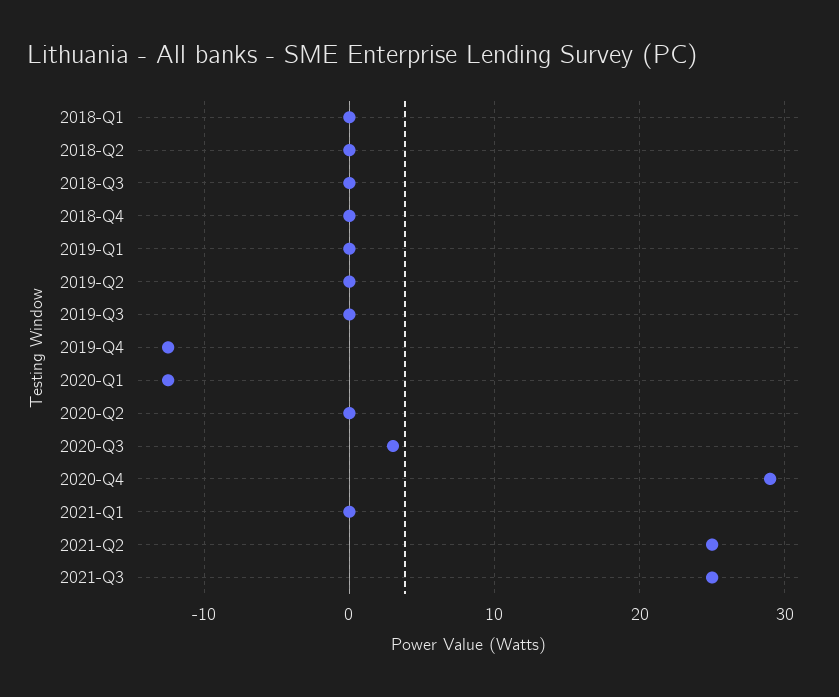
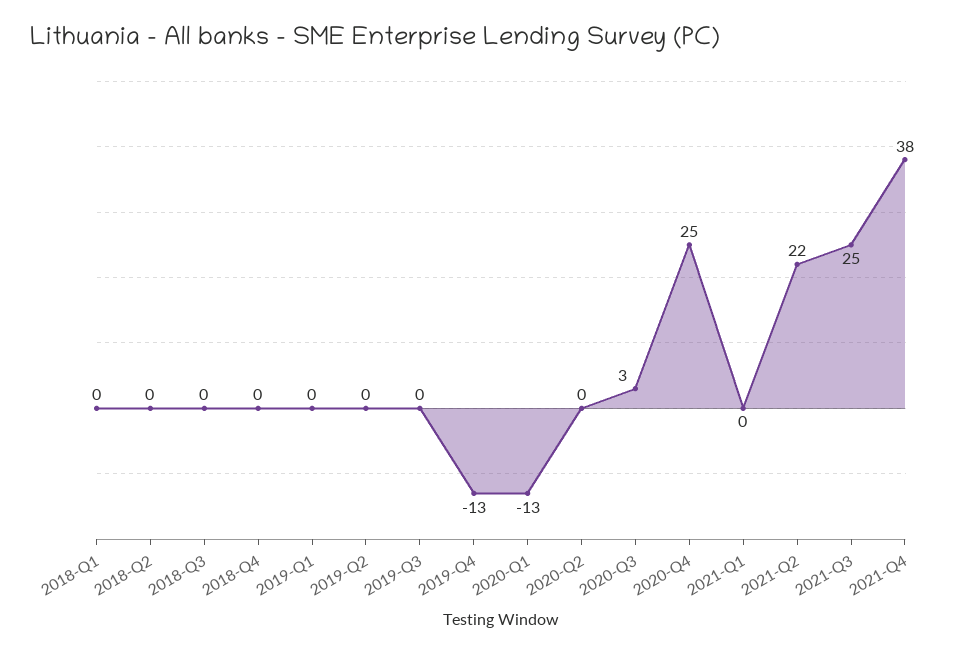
2020-Q4: 29 -> 25
2021-Q2: 25 -> 22
2021-Q4: none -> 38

